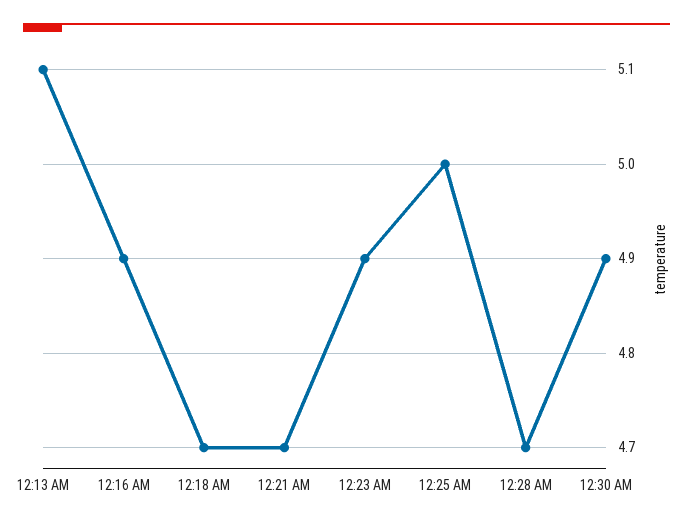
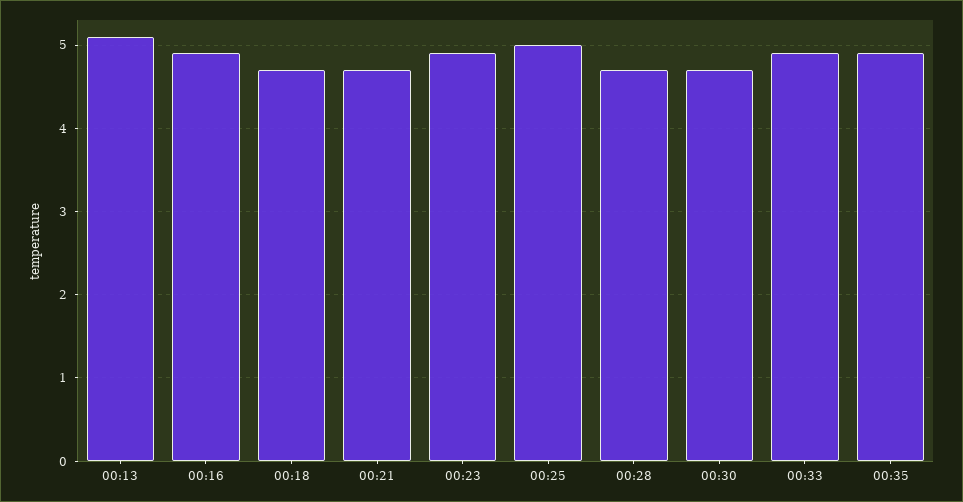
12:30 AM: 4.9 -> 4.7
00:33: none -> 4.9
00:35: none -> 4.9

